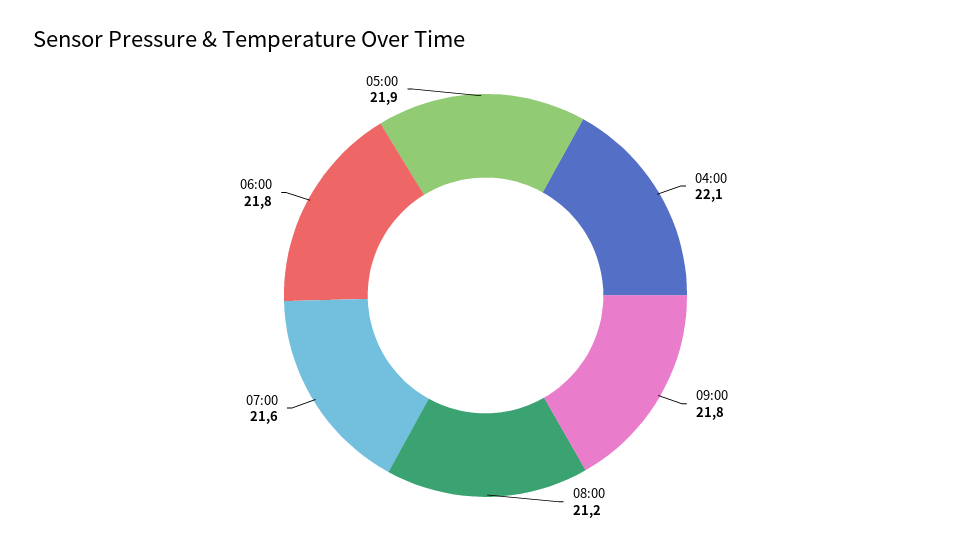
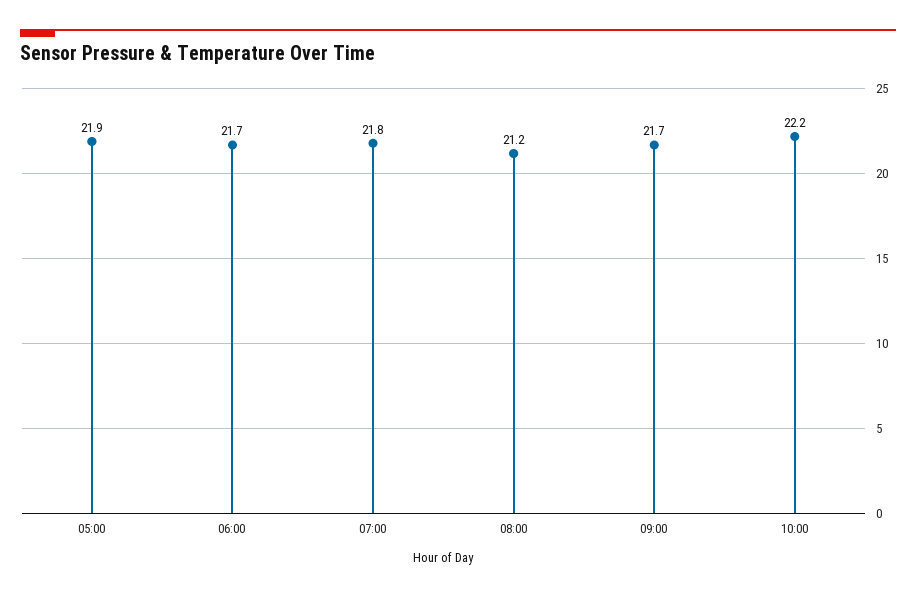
04:00: 22.1 -> none
09:00: 21.8 -> 21.7
07:00: 21.6 -> 21.8
06:00: 21.8 -> 21.7
10:00: none -> 22.2

